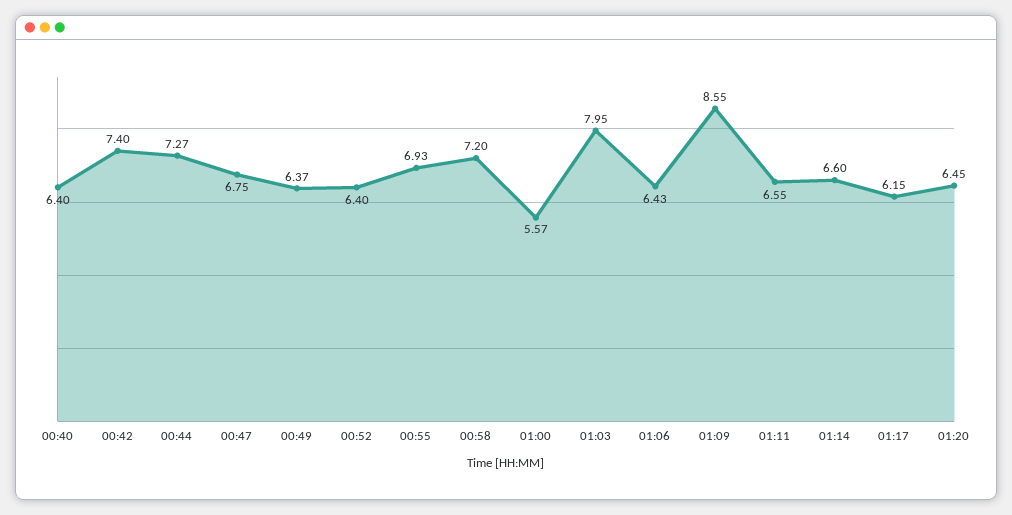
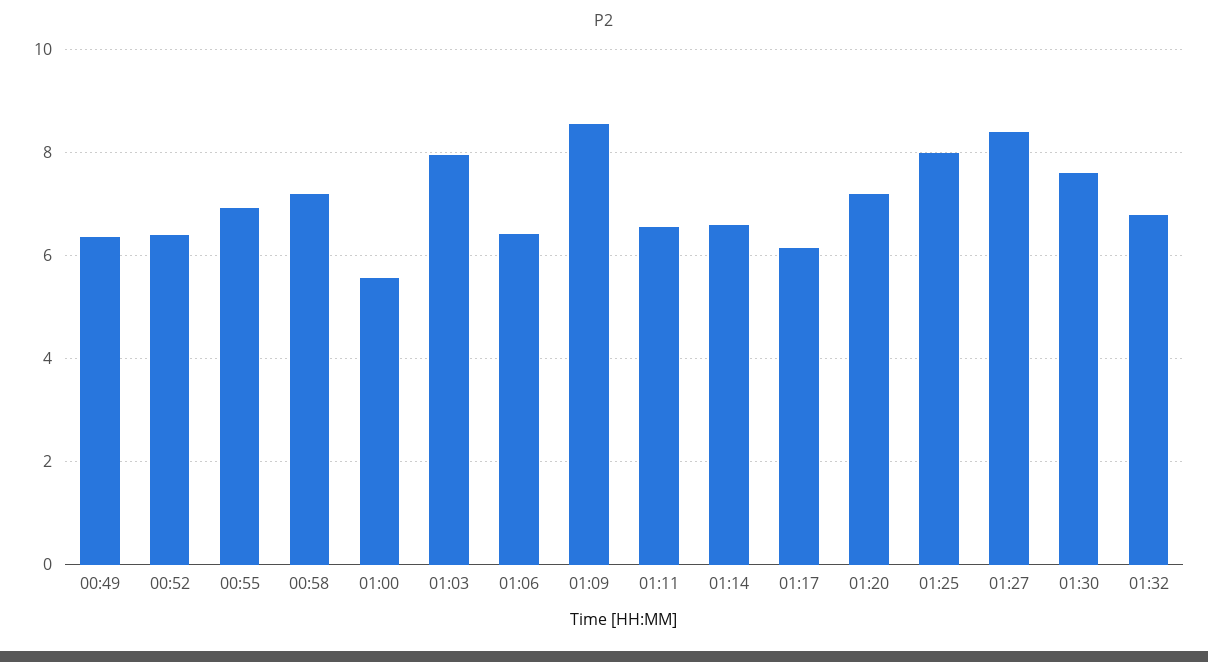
00:40: 6.4 -> none
00:42: 7.4 -> none
00:44: 7.27 -> none
00:47: 6.75 -> none
01:20: 6.45 -> 7.2
01:25: none -> 8
01:27: none -> 8.4
01:30: none -> 7.6
01:32: none -> 6.8

